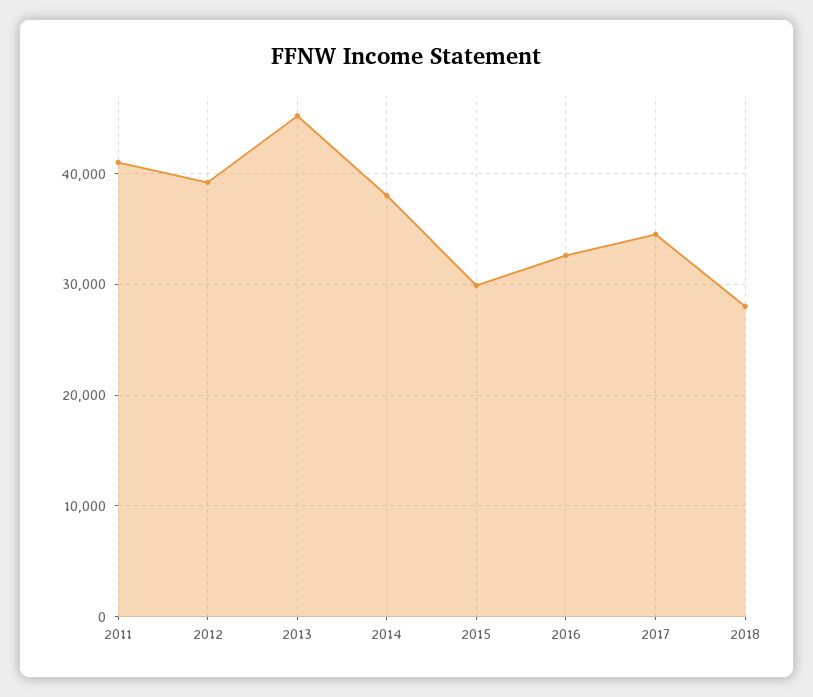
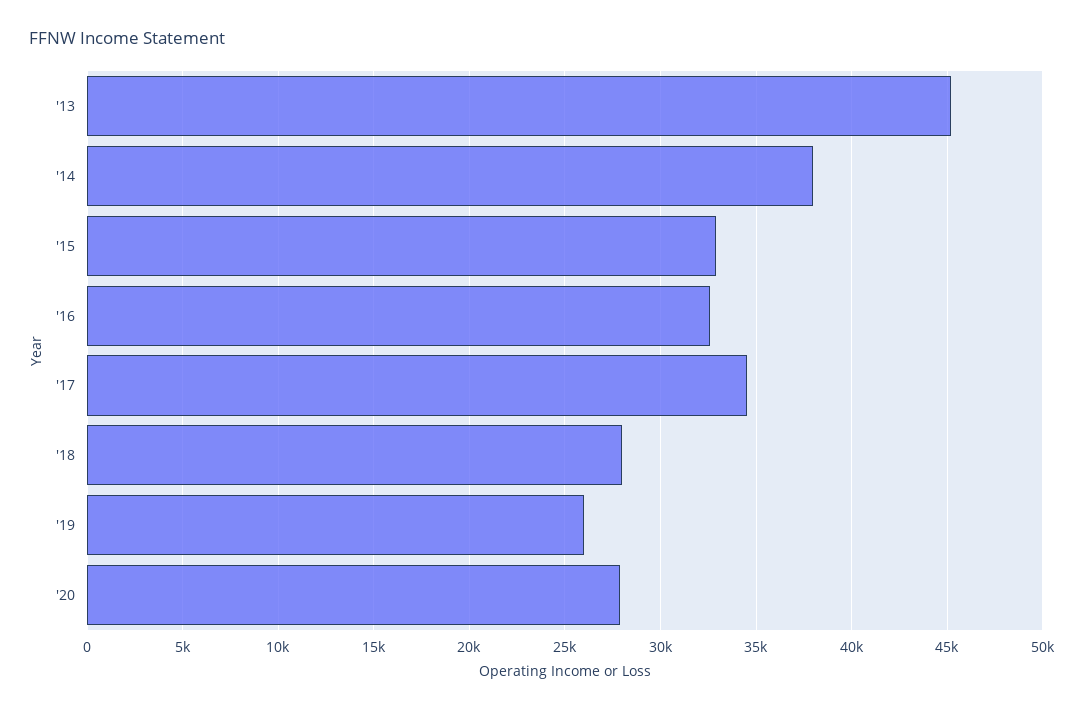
2011: 41000 -> none
2012: 39000 -> none
2015: 30000 -> 33000
'19: none -> 26000
'20: none -> 28000

